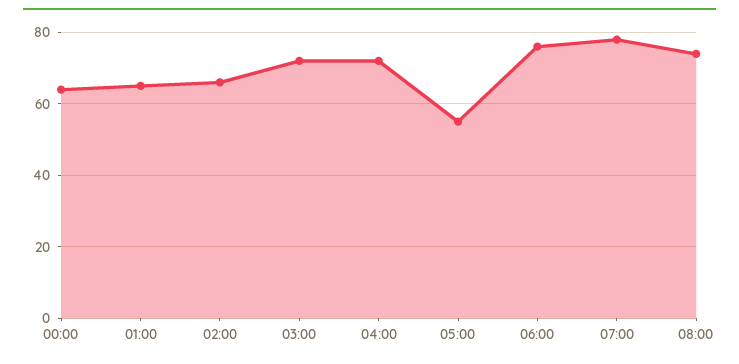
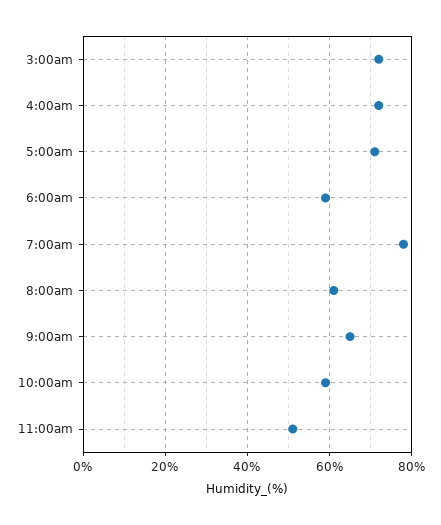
00:00: 65 -> none
01:00: 65 -> none
02:00: 65 -> none
05:00: 55 -> 70
06:00: 75 -> 60
08:00: 75 -> 60
9:00am: none -> 65
10:00am: none -> 60
11:00am: none -> 50

